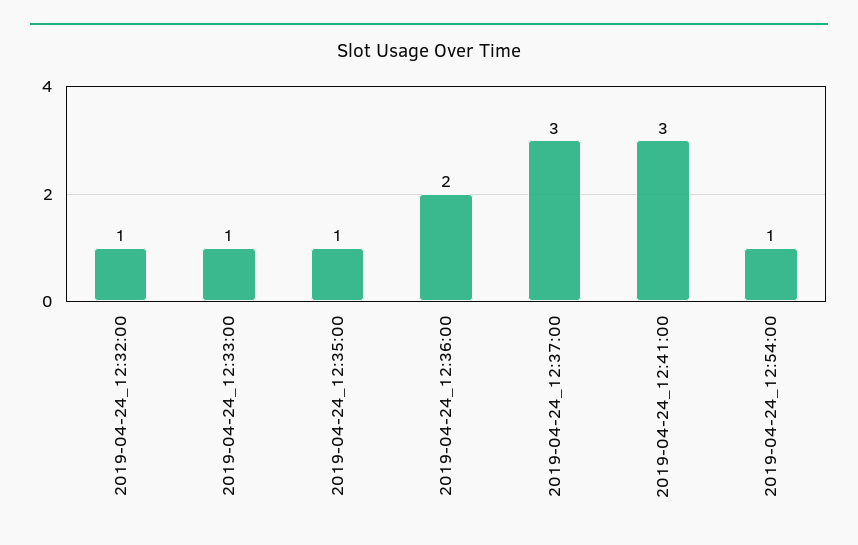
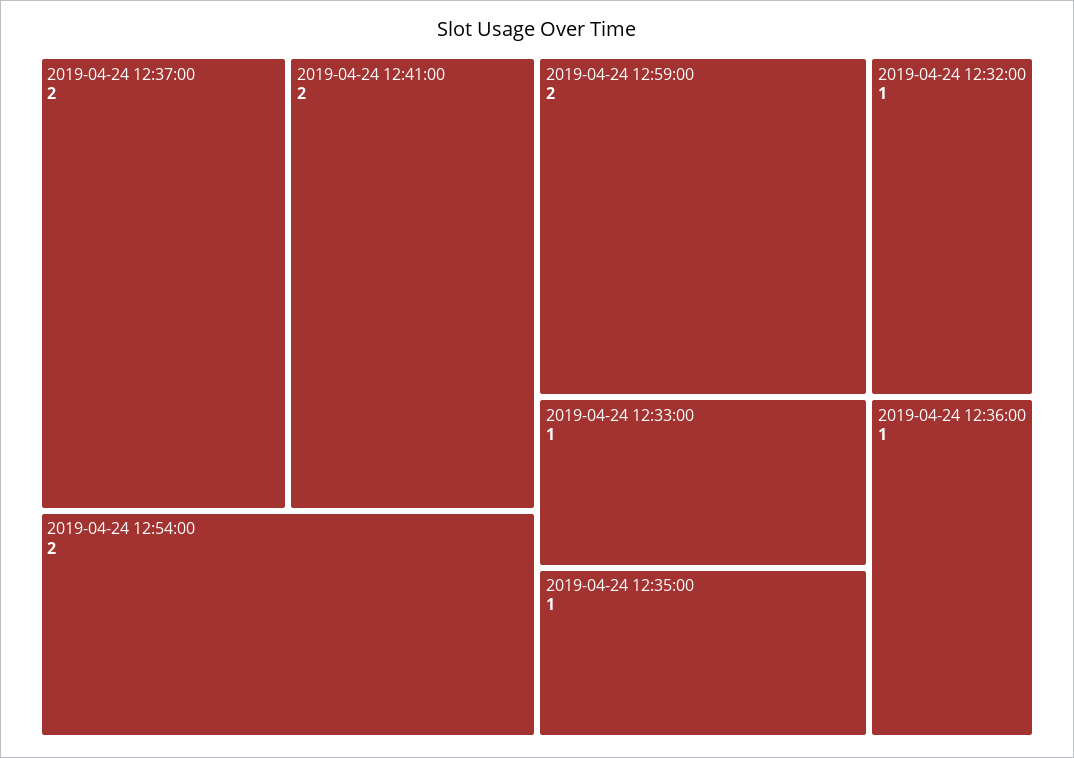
2019-04-24_12:36:00: 2 -> 1
2019-04-24_12:37:00: 3 -> 2
2019-04-24_12:41:00: 3 -> 2
2019-04-24_12:54:00: 1 -> 2
2019-04-24 12:59:00: none -> 2

